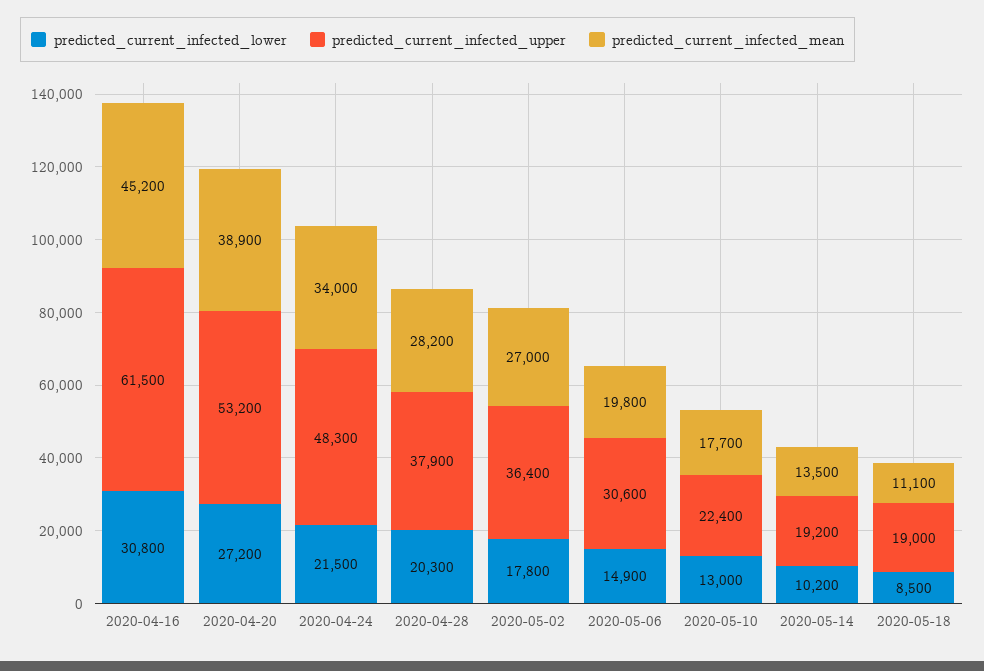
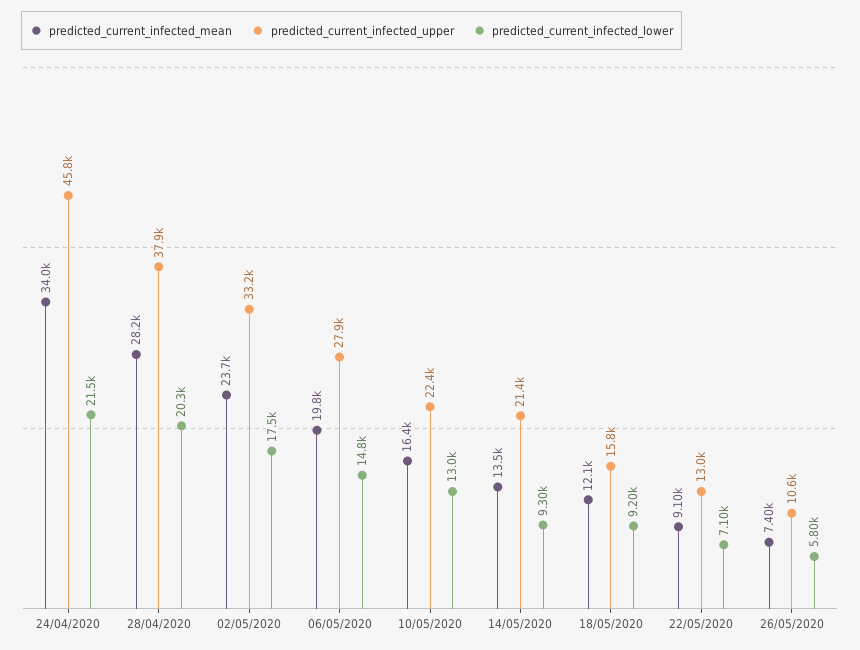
predicted_current_infected_lower, 2020-04-16: 30800 -> none
predicted_current_infected_upper, 2020-04-16: 61500 -> none
predicted_current_infected_mean, 2020-04-16: 45200 -> none
predicted_current_infected_lower, 2020-04-20: 27200 -> none
predicted_current_infected_upper, 2020-04-20: 53200 -> none
predicted_current_infected_mean, 2020-04-20: 38900 -> none
predicted_current_infected_upper, 2020-04-24: 48300 -> 45800
predicted_current_infected_lower, 2020-05-02: 17800 -> 17500
predicted_current_infected_upper, 2020-05-02: 36400 -> 33200
predicted_current_infected_mean, 2020-05-02: 27000 -> 23700
predicted_current_infected_lower, 2020-05-06: 14900 -> 14800
predicted_current_infected_upper, 2020-05-06: 30600 -> 27900
predicted_current_infected_mean, 2020-05-10: 17700 -> 16400
predicted_current_infected_lower, 2020-05-14: 10200 -> 9300
predicted_current_infected_upper, 2020-05-14: 19200 -> 21400
predicted_current_infected_lower, 2020-05-18: 8500 -> 9200
predicted_current_infected_upper, 2020-05-18: 19000 -> 15800
predicted_current_infected_mean, 2020-05-18: 11100 -> 12100
predicted_current_infected_mean, 22/05/2020: none -> 9100
predicted_current_infected_upper, 22/05/2020: none -> 13000
predicted_current_infected_lower, 22/05/2020: none -> 7100
predicted_current_infected_mean, 26/05/2020: none -> 7400
predicted_current_infected_upper, 26/05/2020: none -> 10600
predicted_current_infected_lower, 26/05/2020: none -> 5800

